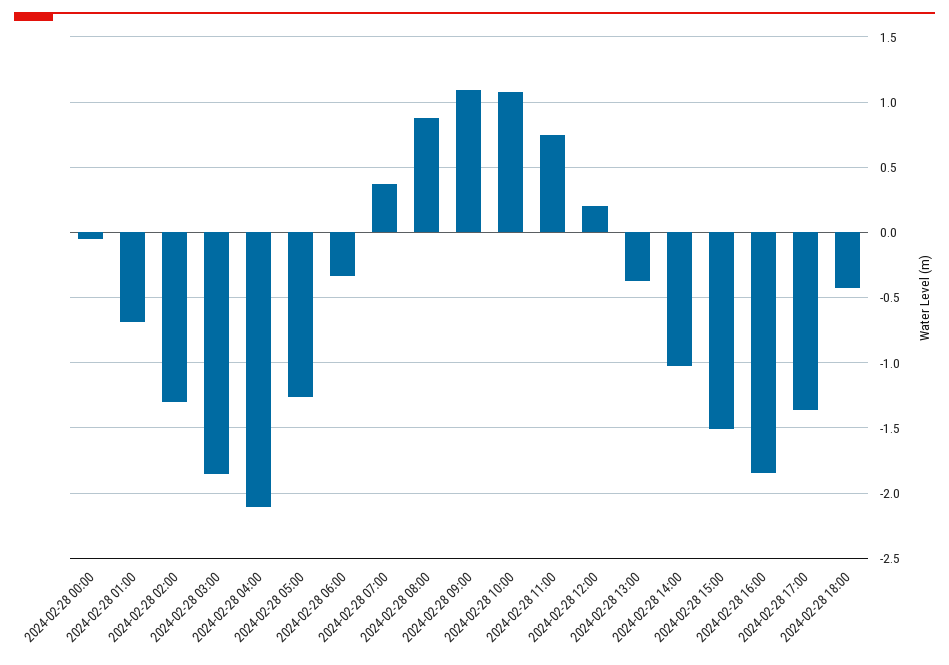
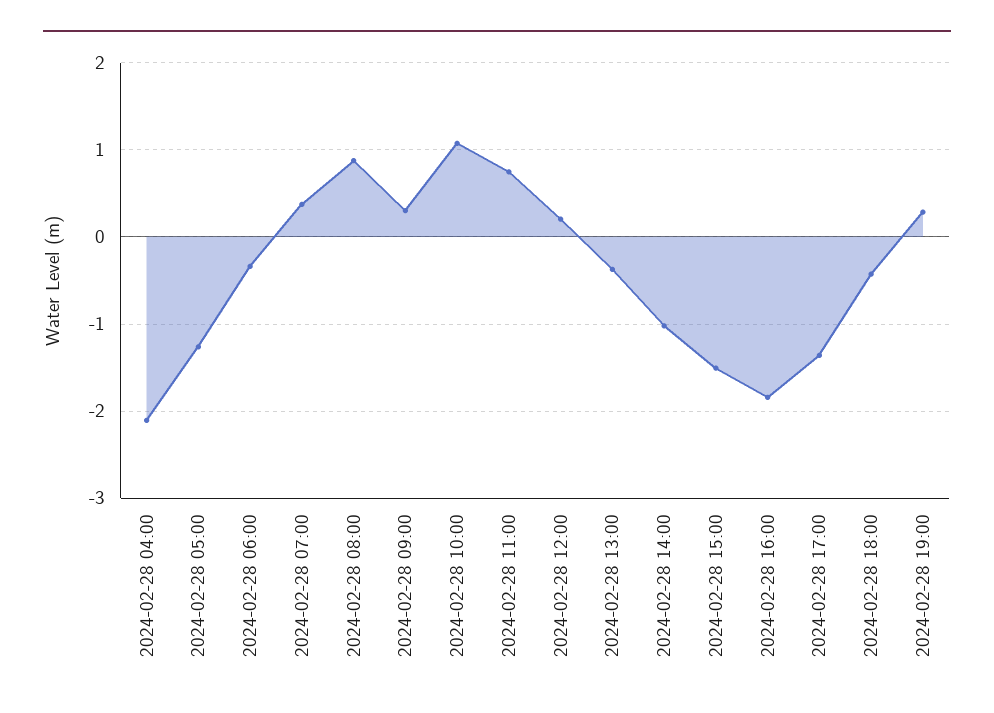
2024-02-28 00:00: -0.05 -> none
2024-02-28 01:00: -0.7 -> none
2024-02-28 02:00: -1.3 -> none
2024-02-28 03:00: -1.85 -> none
2024-02-28 09:00: 1.1 -> 0.3
2024-02-28 19:00: none -> 0.3

